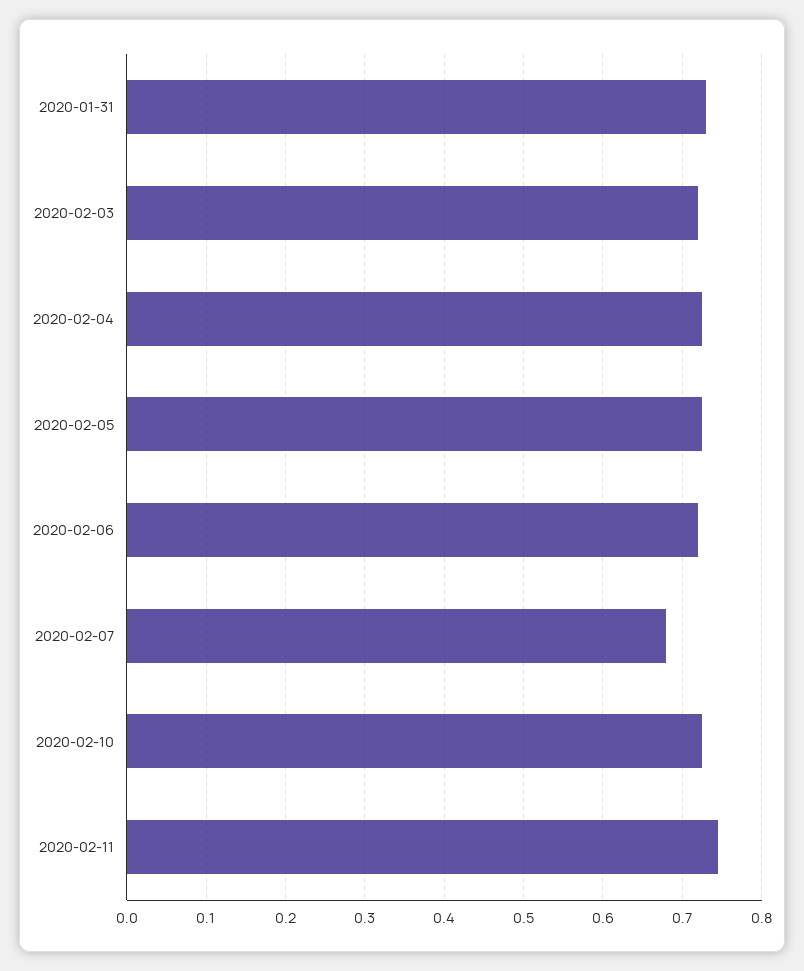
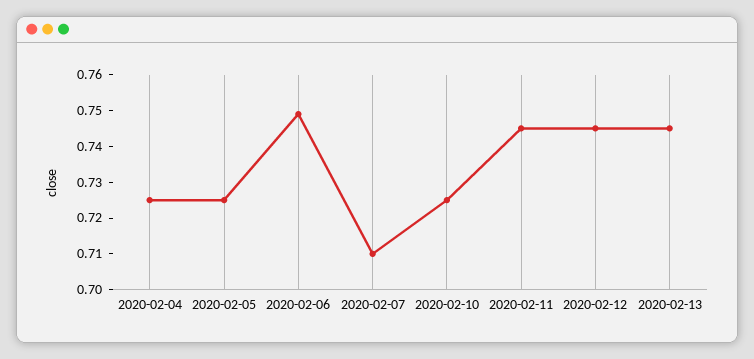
2020-01-31: 0.73 -> none
2020-02-03: 0.72 -> none
2020-02-06: 0.72 -> 0.75
2020-02-07: 0.68 -> 0.71
2020-02-12: none -> 0.745
2020-02-13: none -> 0.745

